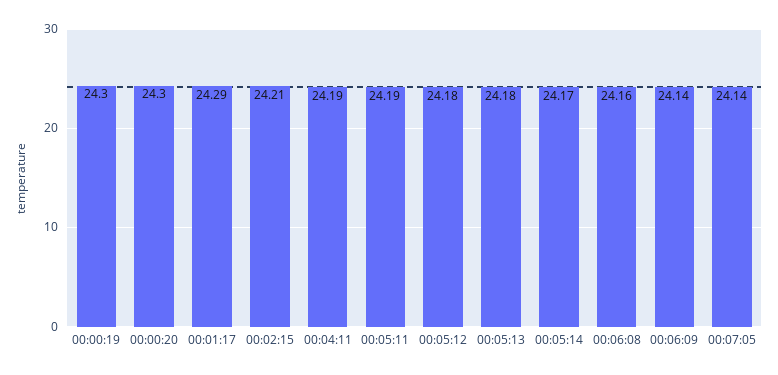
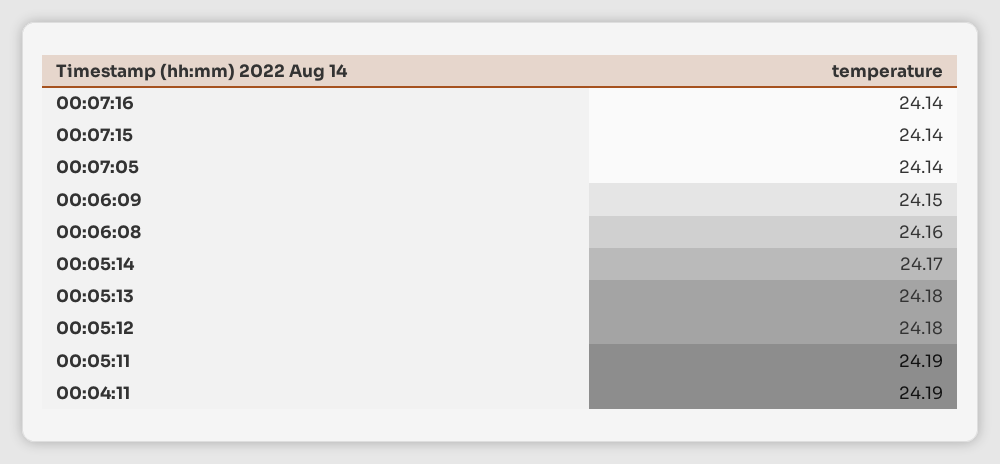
00:00:19: 24.3 -> none
00:00:20: 24.3 -> none
00:01:17: 24.29 -> none
00:02:15: 24.21 -> none
00:06:09: 24.14 -> 24.15
00:07:16: none -> 24.14
00:07:15: none -> 24.14

